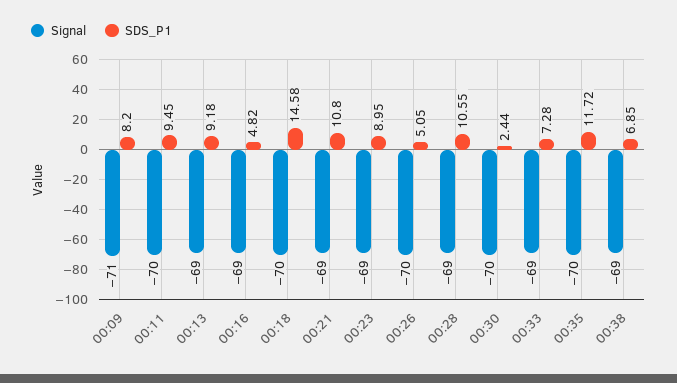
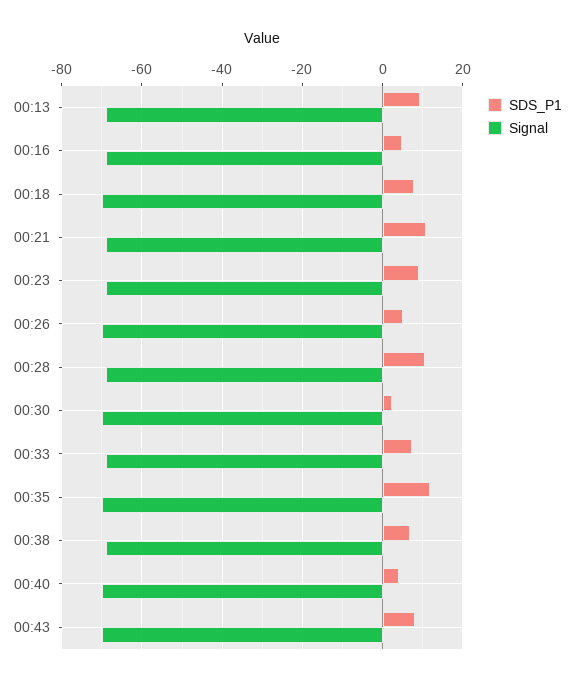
Signal, 00:09: -71 -> none
SDS_P1, 00:09: 8.2 -> none
Signal, 00:11: -70 -> none
SDS_P1, 00:11: 9.45 -> none
SDS_P1, 00:18: 14.58 -> 8
SDS_P1, 00:40: none -> 4
Signal, 00:40: none -> -70
SDS_P1, 00:43: none -> 8
Signal, 00:43: none -> -70

